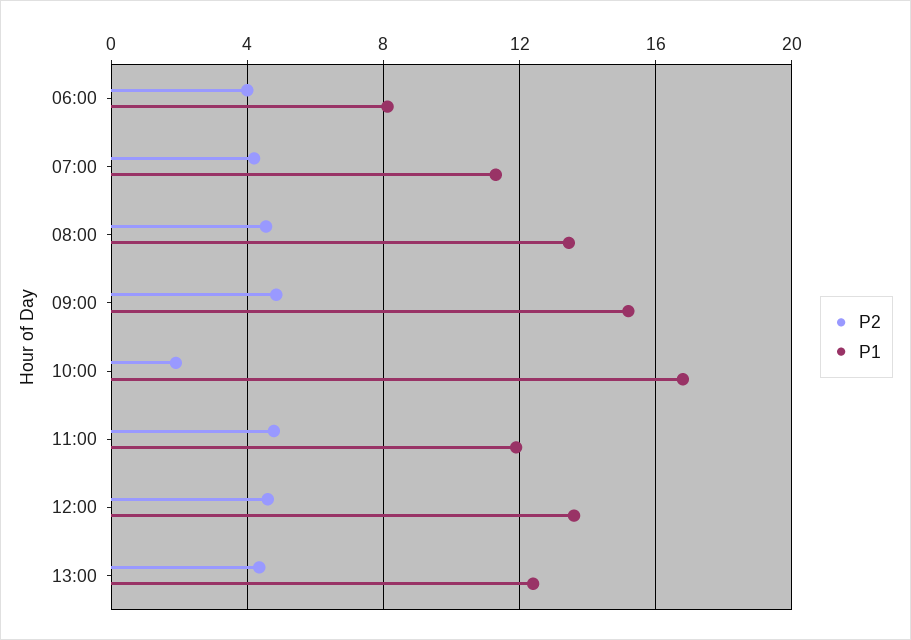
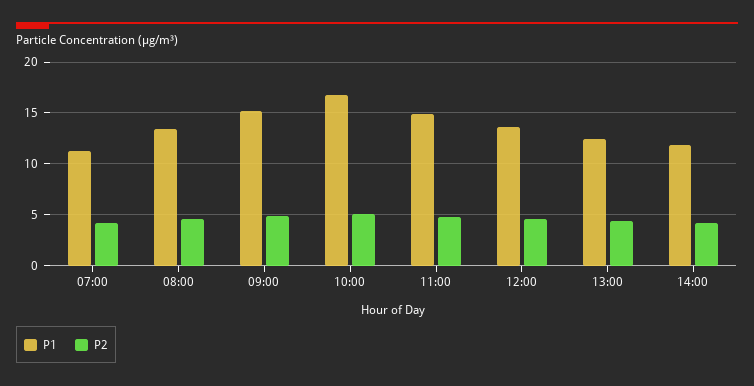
P2, 06:00: 4 -> none
P1, 06:00: 8 -> none
P2, 10:00: 2 -> 5
P1, 11:00: 12 -> 15
P1, 14:00: none -> 12
P2, 14:00: none -> 4

